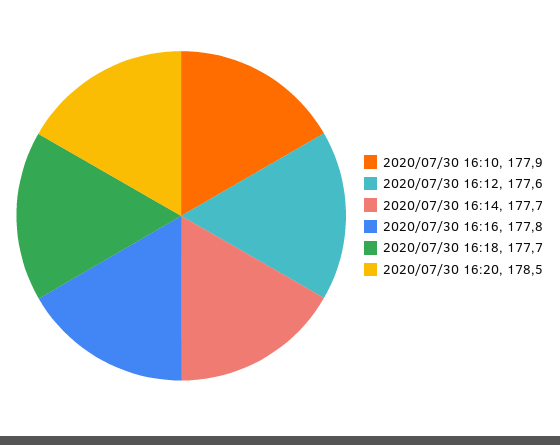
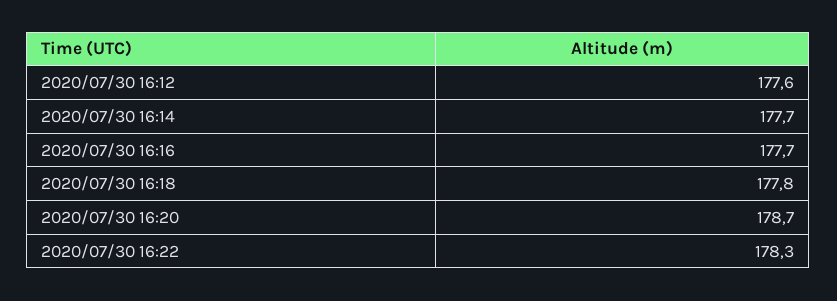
2020/07/30 16:10: 177.9 -> none
2020/07/30 16:16: 177.8 -> 177.7
2020/07/30 16:18: 177.7 -> 177.8
2020/07/30 16:20: 178.5 -> 178.7
2020/07/30 16:22: none -> 178.3

